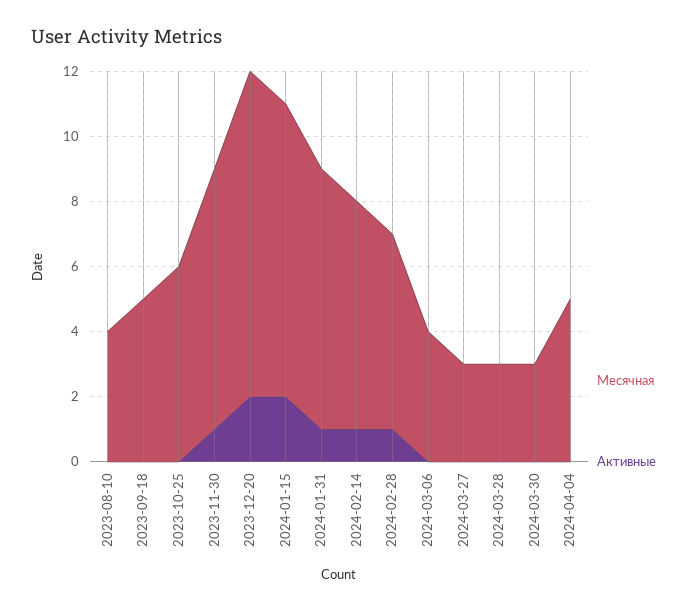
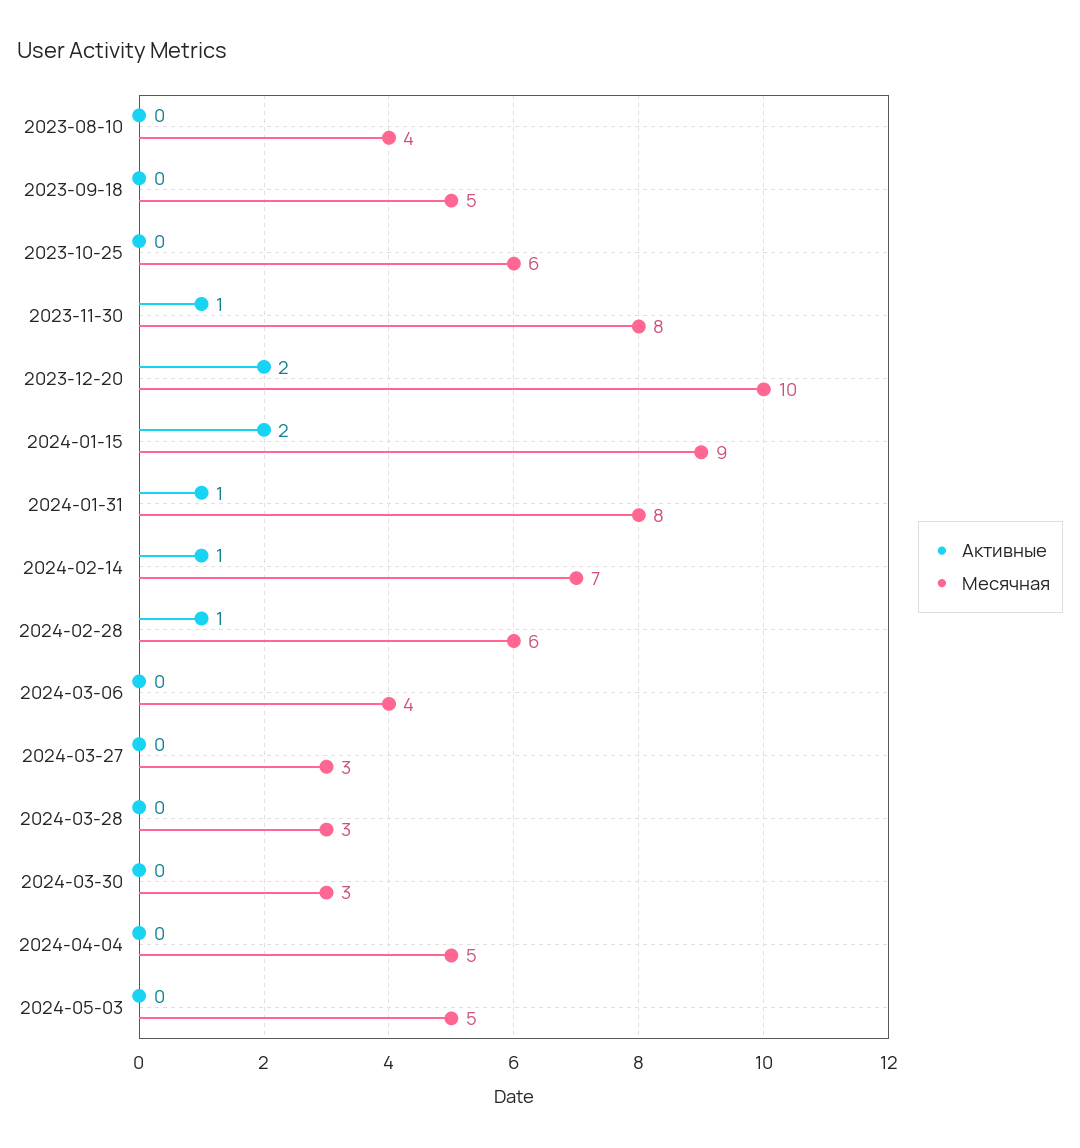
Активные, 2024-05-03: none -> 0
Месячная, 2024-05-03: none -> 5

